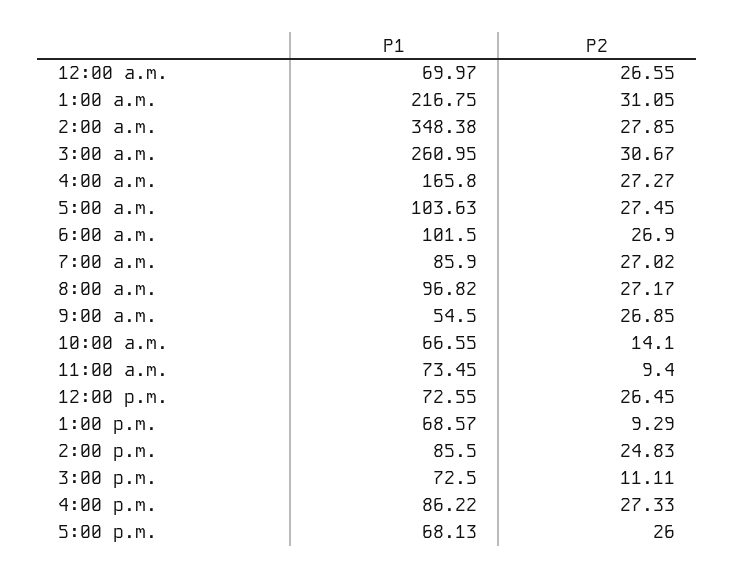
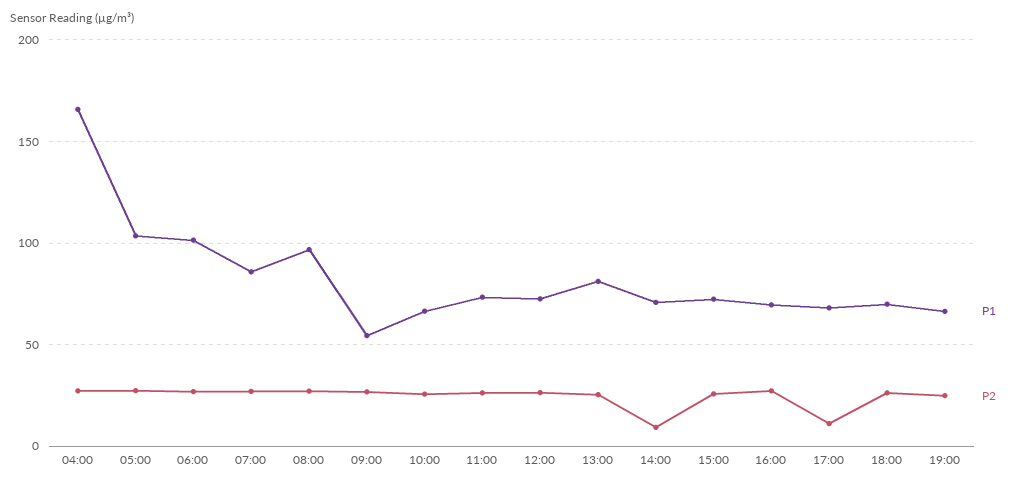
P1, 12:00 a.m.: 69.97 -> none
P2, 12:00 a.m.: 26.55 -> none
P1, 1:00 a.m.: 216.75 -> none
P2, 1:00 a.m.: 31.05 -> none
P1, 2:00 a.m.: 348.38 -> none
P2, 2:00 a.m.: 27.85 -> none
P1, 3:00 a.m.: 260.95 -> none
P2, 3:00 a.m.: 30.67 -> none
P2, 10:00 a.m.: 14.1 -> 25
P2, 11:00 a.m.: 9.4 -> 25
P1, 1:00 p.m.: 68.57 -> 80
P2, 1:00 p.m.: 9.29 -> 25
P1, 2:00 p.m.: 85.5 -> 70
P2, 2:00 p.m.: 24.83 -> 10
P2, 3:00 p.m.: 11.11 -> 25
P1, 4:00 p.m.: 86.22 -> 70
P2, 5:00 p.m.: 26 -> 10
P1, 18:00: none -> 70
P2, 18:00: none -> 25
P1, 19:00: none -> 65
P2, 19:00: none -> 25

